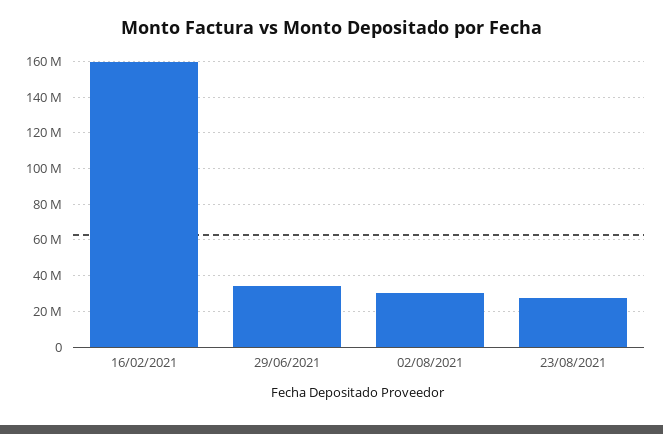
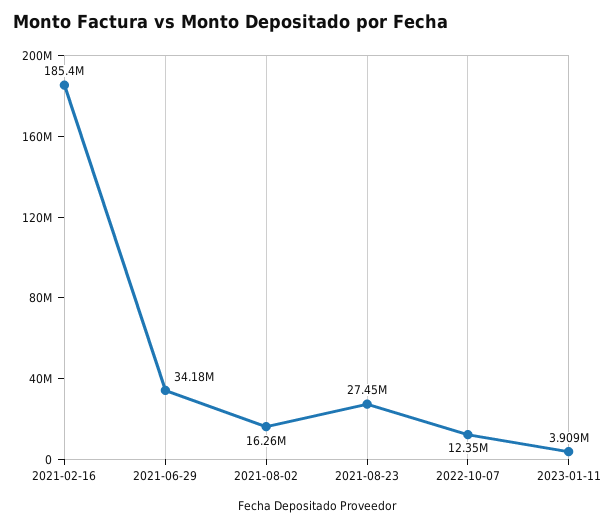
16/02/2021: 160000000 -> 185400000
02/08/2021: 30000000 -> 16260000
2022-10-07: none -> 12350000
2023-01-11: none -> 3909000

